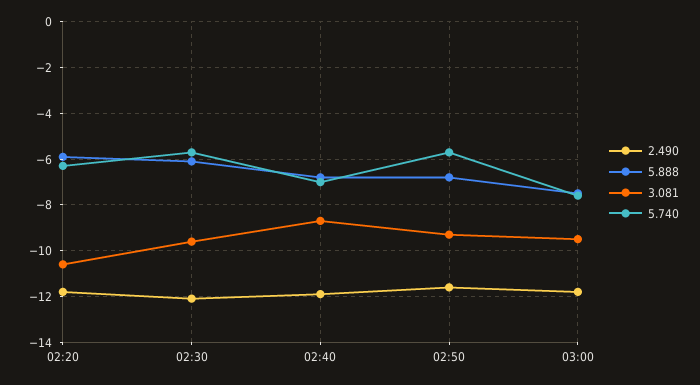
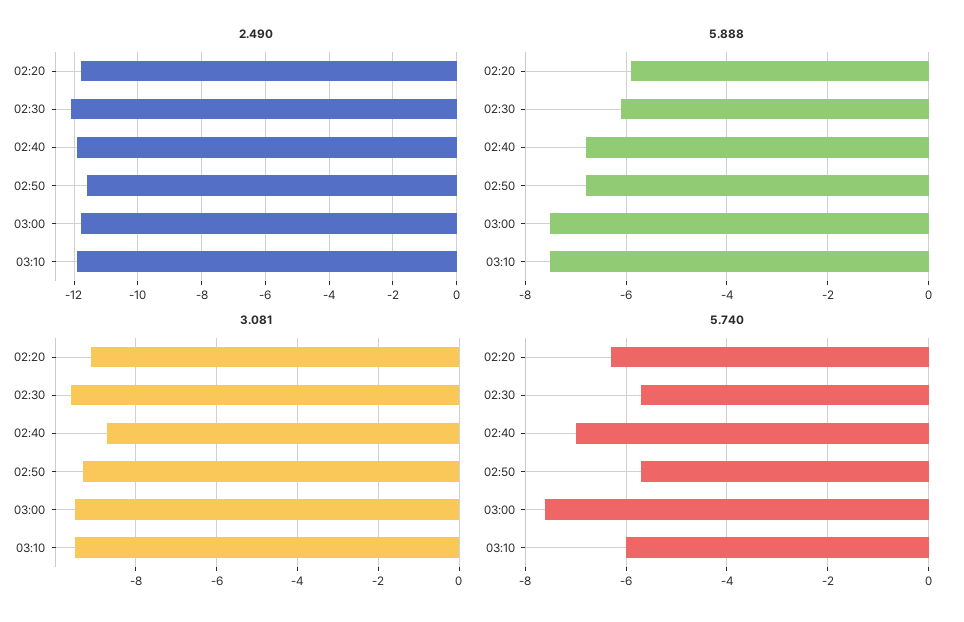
3.081, 02:20: -10.5 -> -9
2.490, 03:10: none -> -12
5.888, 03:10: none -> -7.5
3.081, 03:10: none -> -9.5
5.740, 03:10: none -> -6

